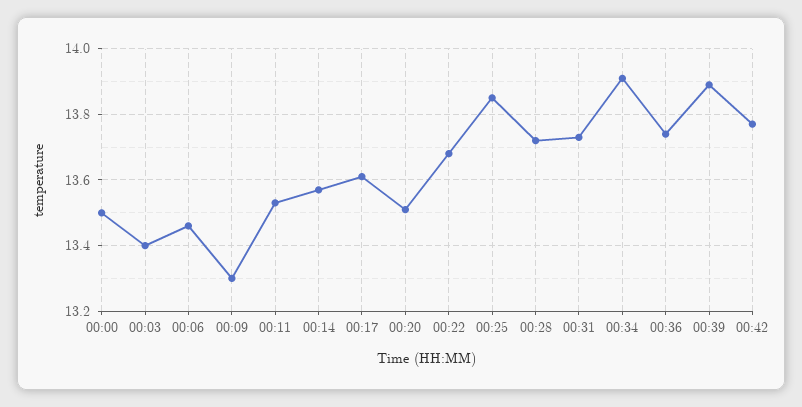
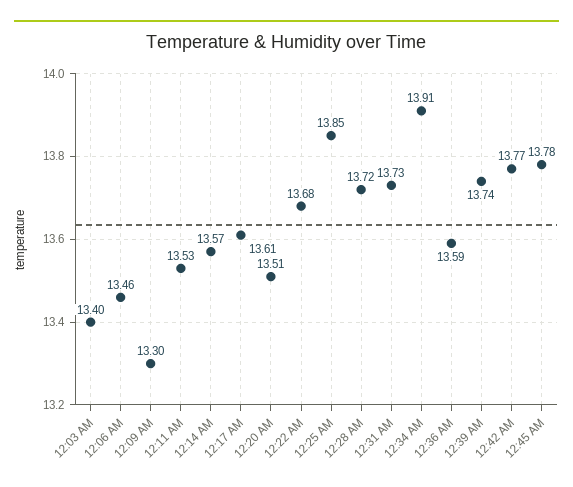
00:00: 13.5 -> none
00:36: 13.75 -> 13.59
00:39: 13.9 -> 13.74
12:45 AM: none -> 13.78

